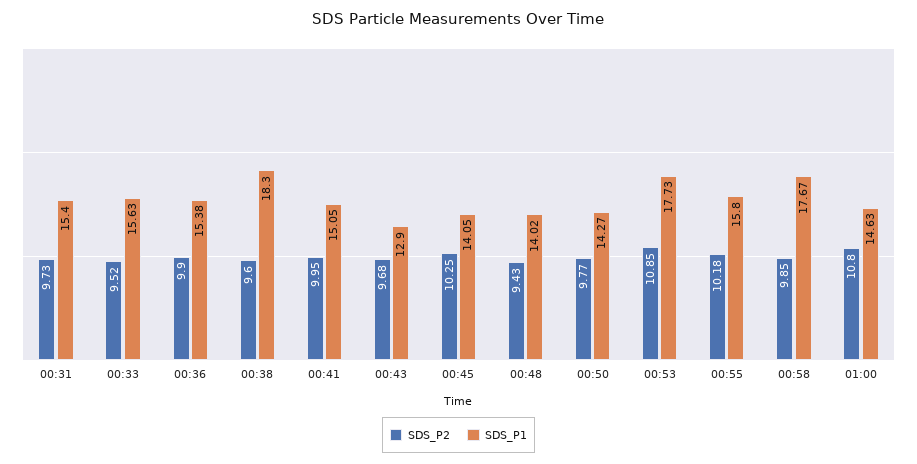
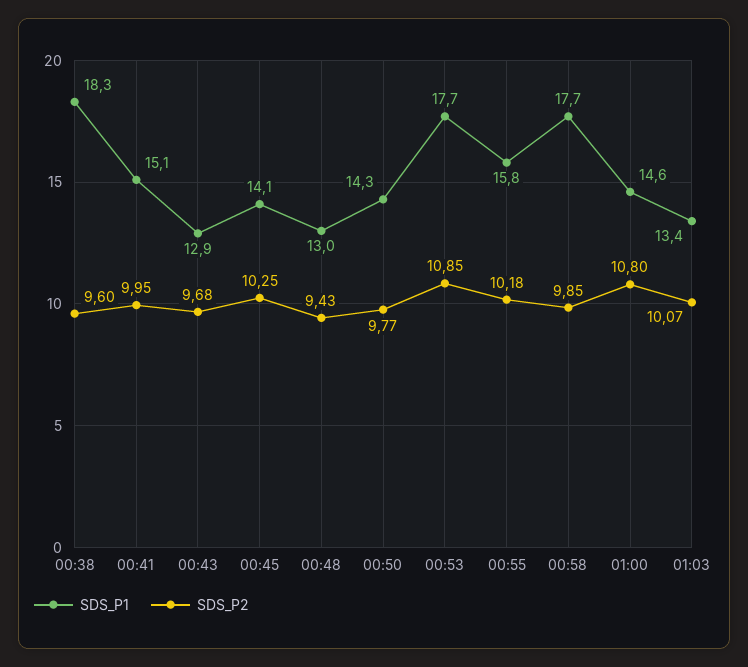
SDS_P2, 00:31: 9.73 -> none
SDS_P1, 00:31: 15.4 -> none
SDS_P2, 00:33: 9.52 -> none
SDS_P1, 00:33: 15.63 -> none
SDS_P2, 00:36: 9.9 -> none
SDS_P1, 00:36: 15.38 -> none
SDS_P1, 00:48: 14.02 -> 13
SDS_P1, 01:03: none -> 13.4
SDS_P2, 01:03: none -> 10.07

